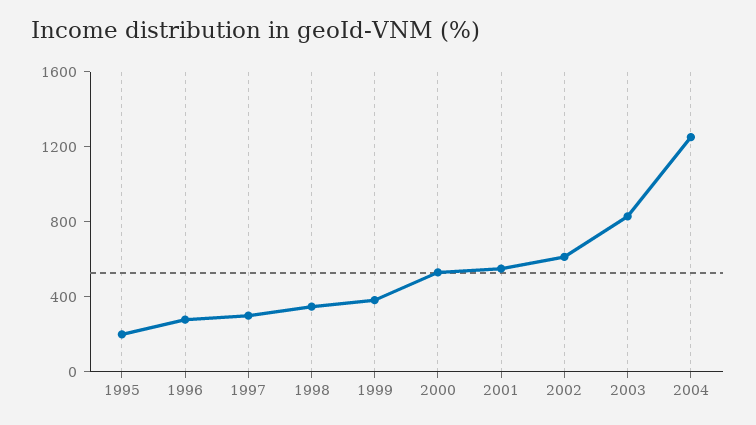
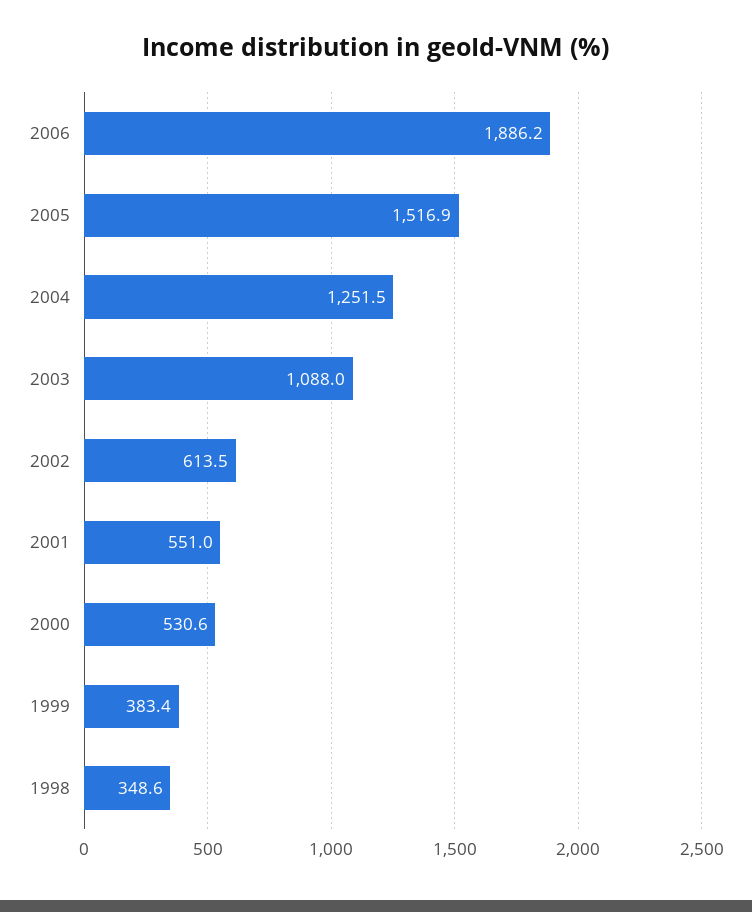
1995: 200 -> none
1996: 300 -> none
1997: 300 -> none
2003: 800 -> 1088
2006: none -> 1886.2
2005: none -> 1516.9

